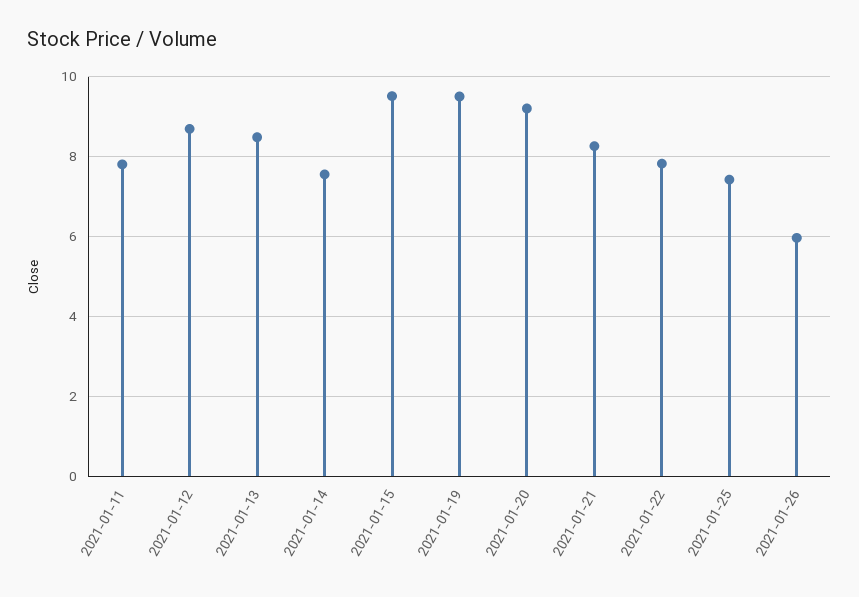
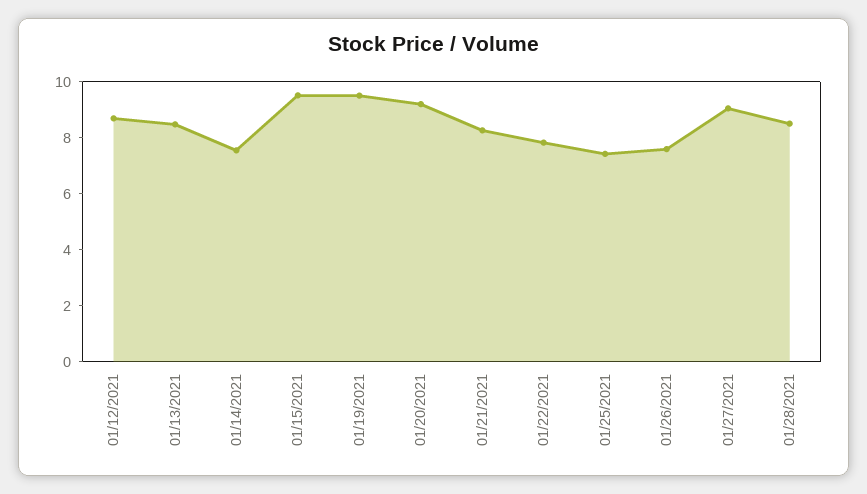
2021-01-11: 7.8 -> none
2021-01-26: 6 -> 7.5
01/27/2021: none -> 9
01/28/2021: none -> 8.5

